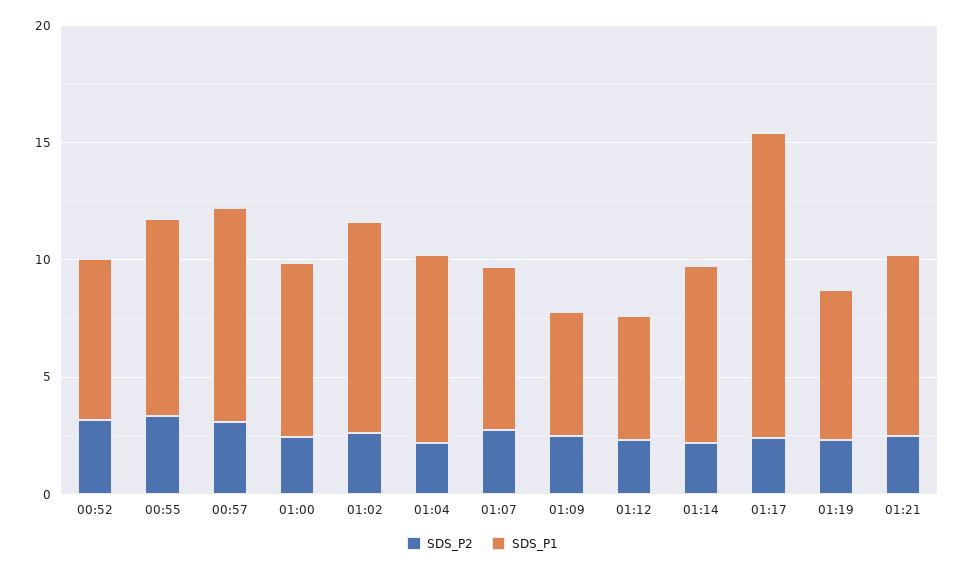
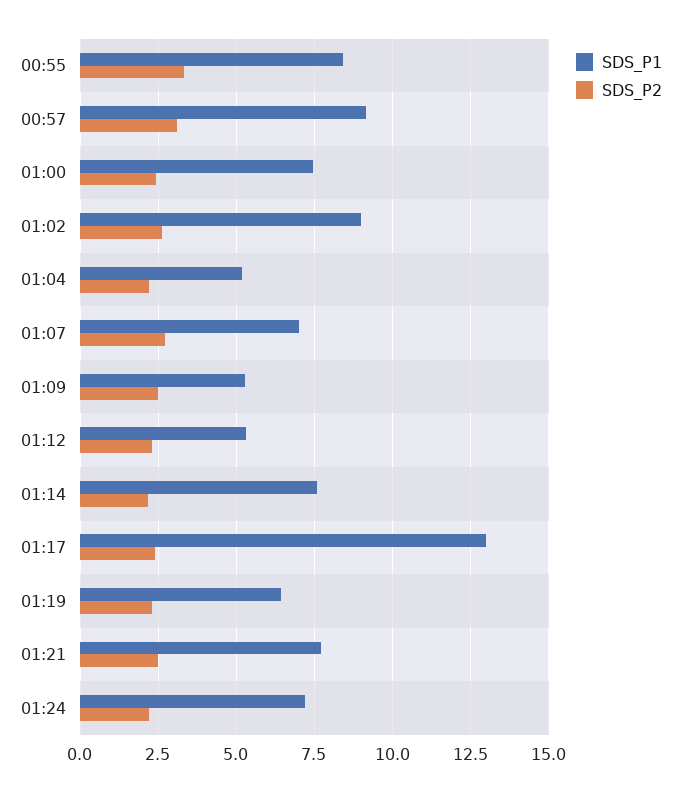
SDS_P2, 00:52: 3 -> none
SDS_P1, 00:52: 7 -> none
SDS_P1, 01:04: 8 -> 5.25
SDS_P1, 01:24: none -> 7.25
SDS_P2, 01:24: none -> 2.25

